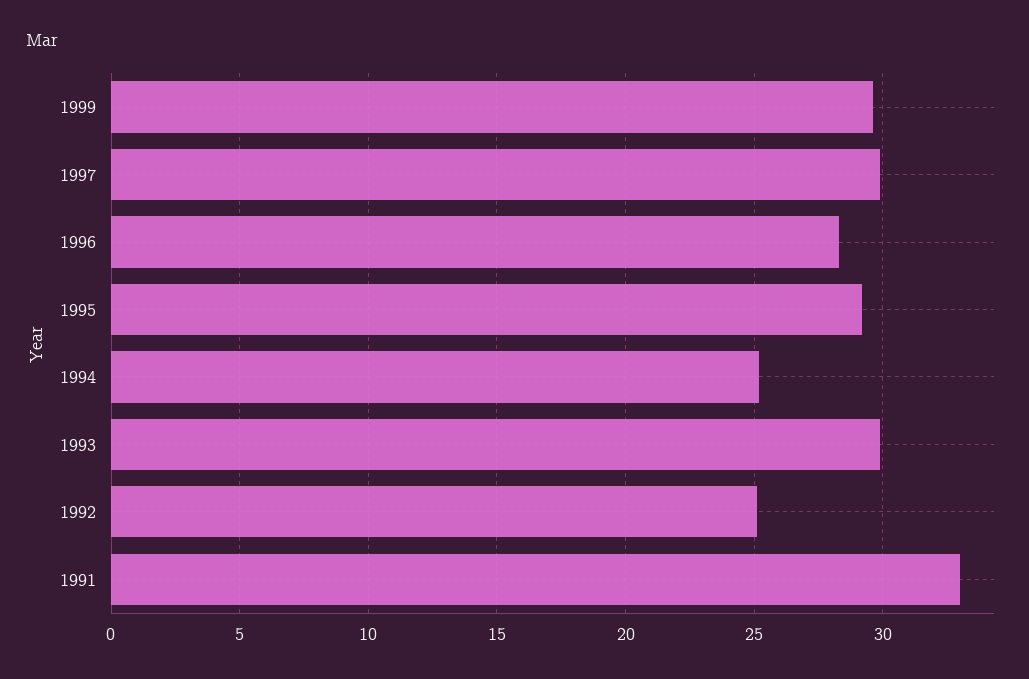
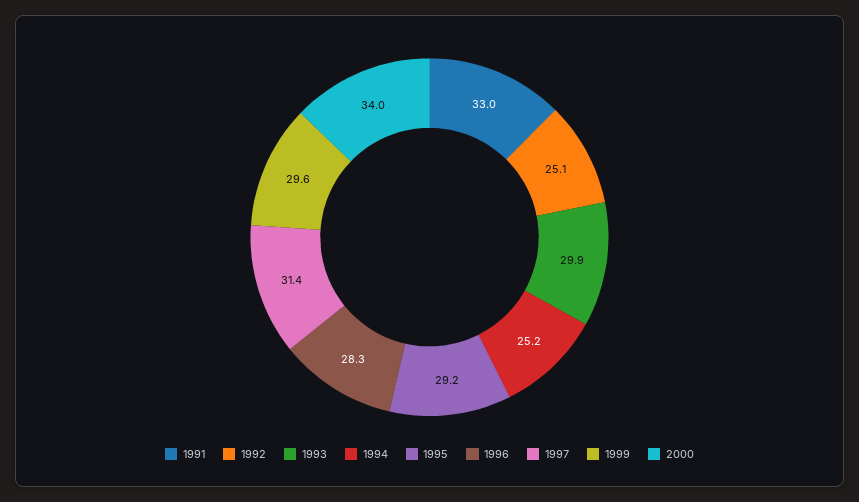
1997: 30 -> 31.4
2000: none -> 34

